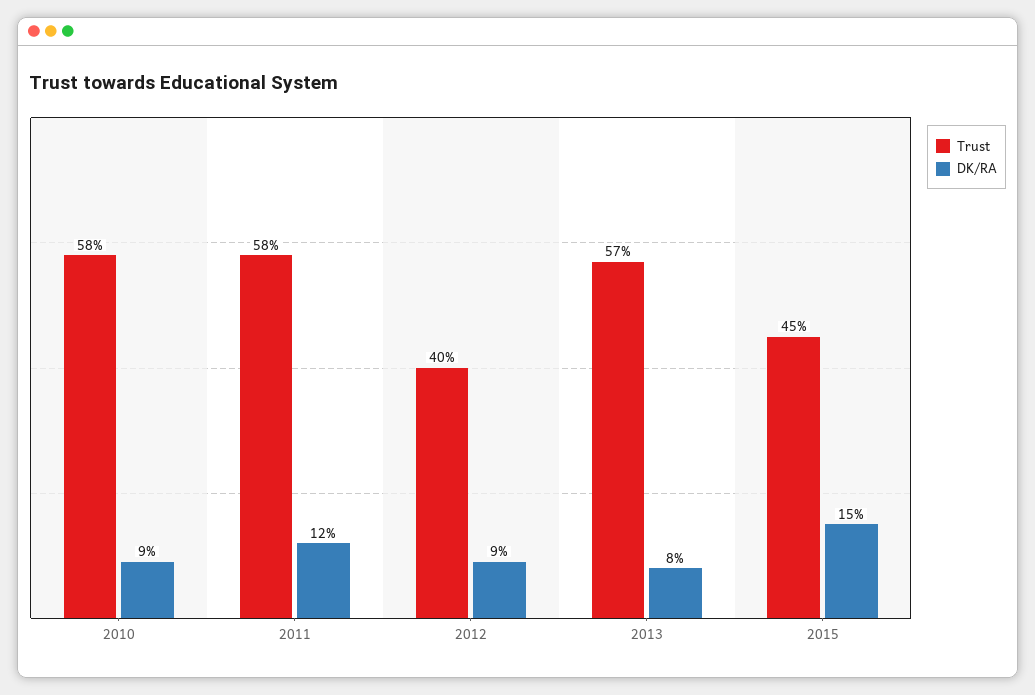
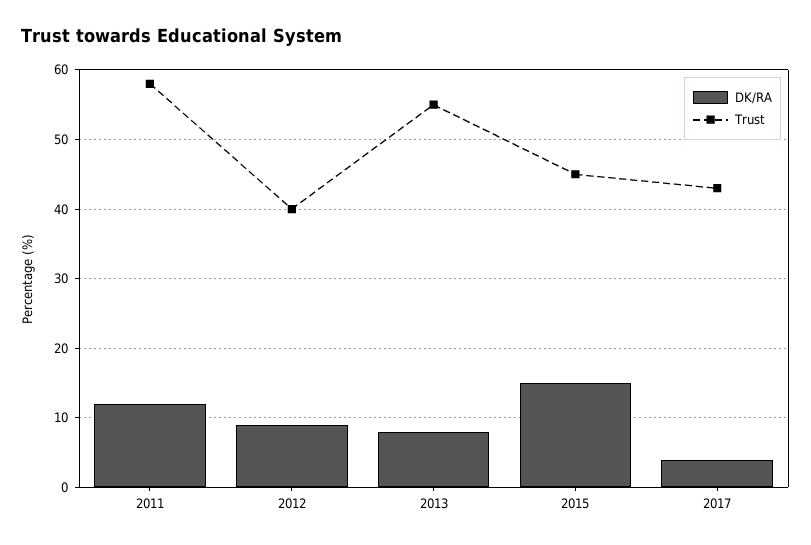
Trust, 2010: 58 -> none
DK/RA, 2010: 9 -> none
Trust, 2013: 57 -> 55
DK/RA, 2017: none -> 4
Trust, 2017: none -> 43

